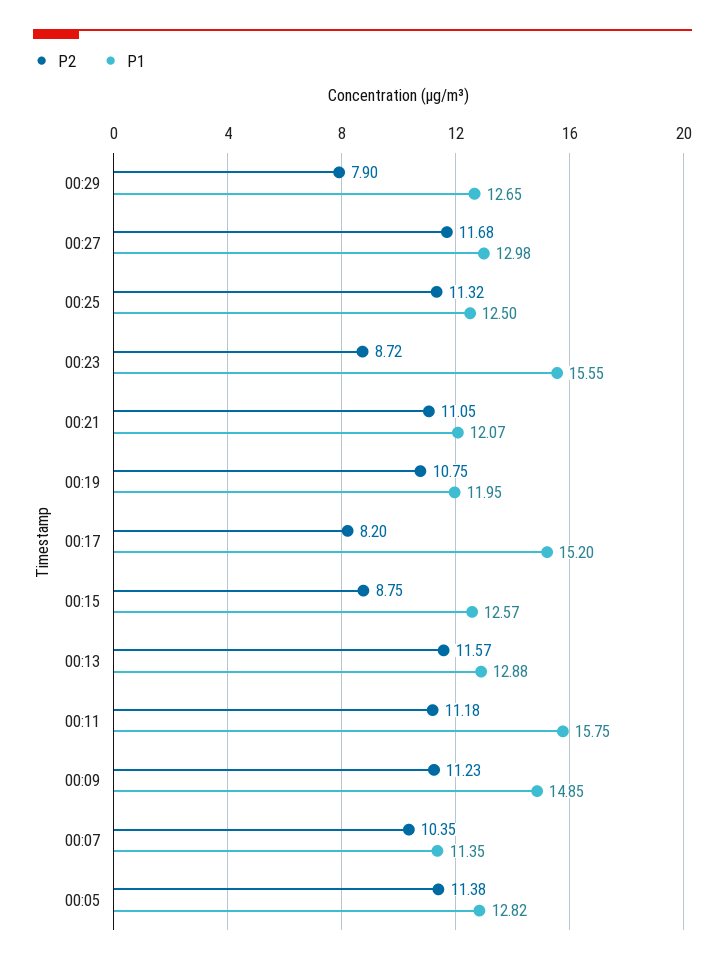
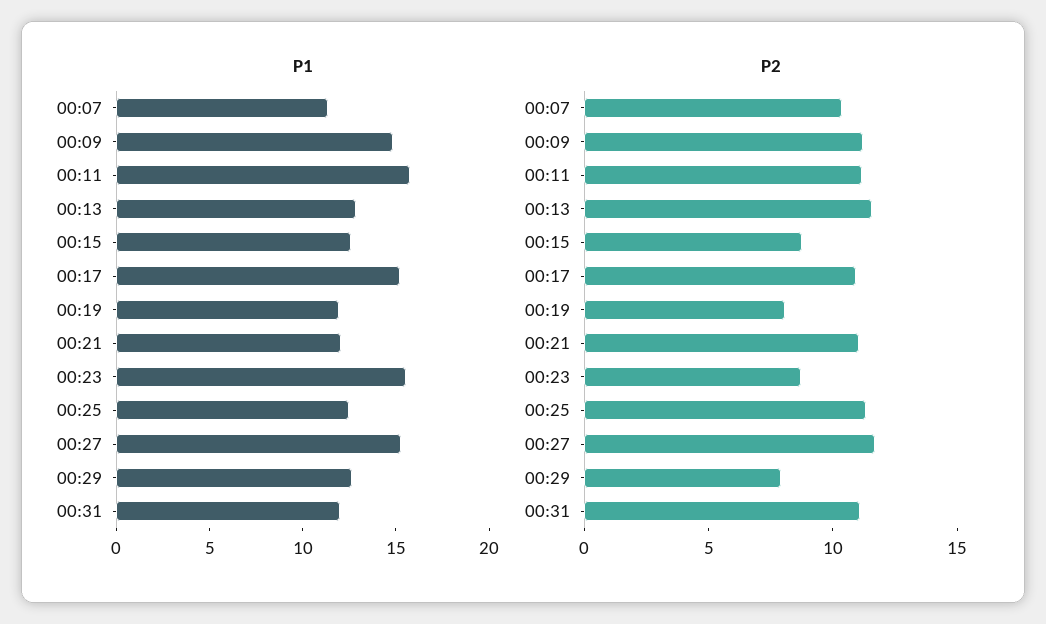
P1, 00:27: 12.98 -> 15
P2, 00:19: 10.75 -> 8
P2, 00:17: 8.2 -> 11
P2, 00:05: 11.38 -> none
P1, 00:05: 12.82 -> none
P1, 00:31: none -> 12
P2, 00:31: none -> 11

